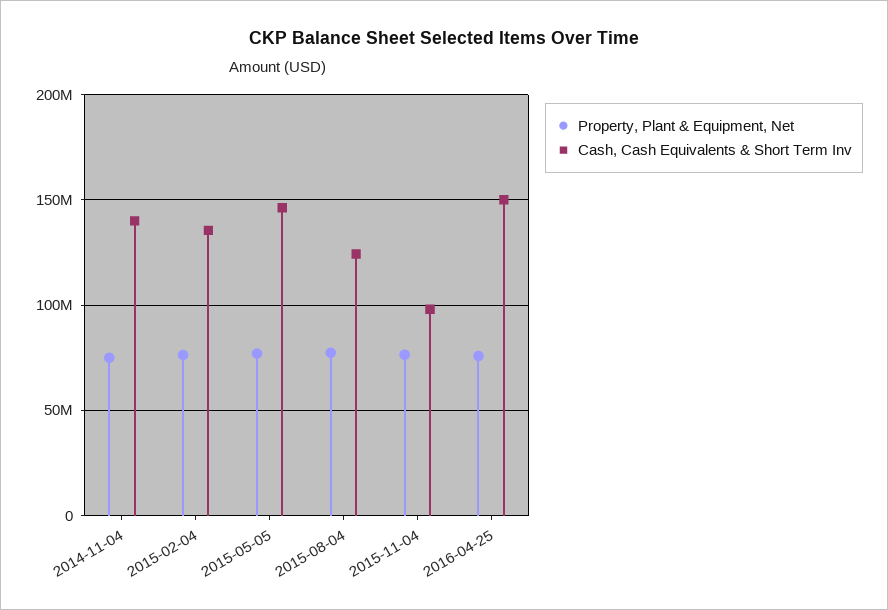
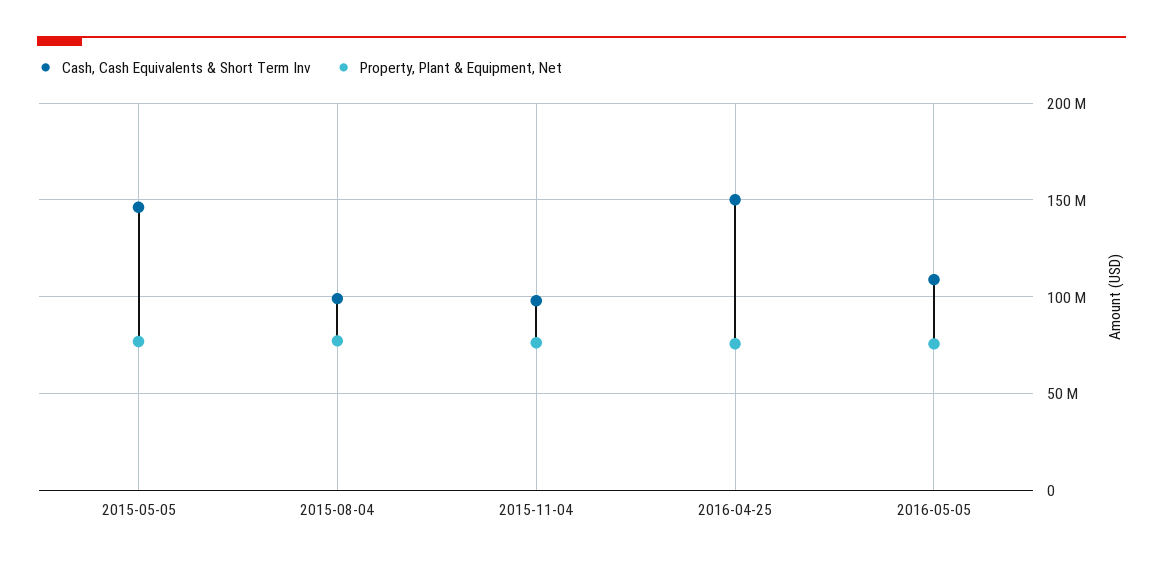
Property, Plant & Equipment, Net, 2014-11-04: 75000000 -> none
Cash, Cash Equivalents & Short Term Inv, 2014-11-04: 140000000 -> none
Property, Plant & Equipment, Net, 2015-02-04: 75000000 -> none
Cash, Cash Equivalents & Short Term Inv, 2015-02-04: 135000000 -> none
Cash, Cash Equivalents & Short Term Inv, 2015-08-04: 125000000 -> 100000000
Cash, Cash Equivalents & Short Term Inv, 2016-05-05: none -> 110000000
Property, Plant & Equipment, Net, 2016-05-05: none -> 75000000

